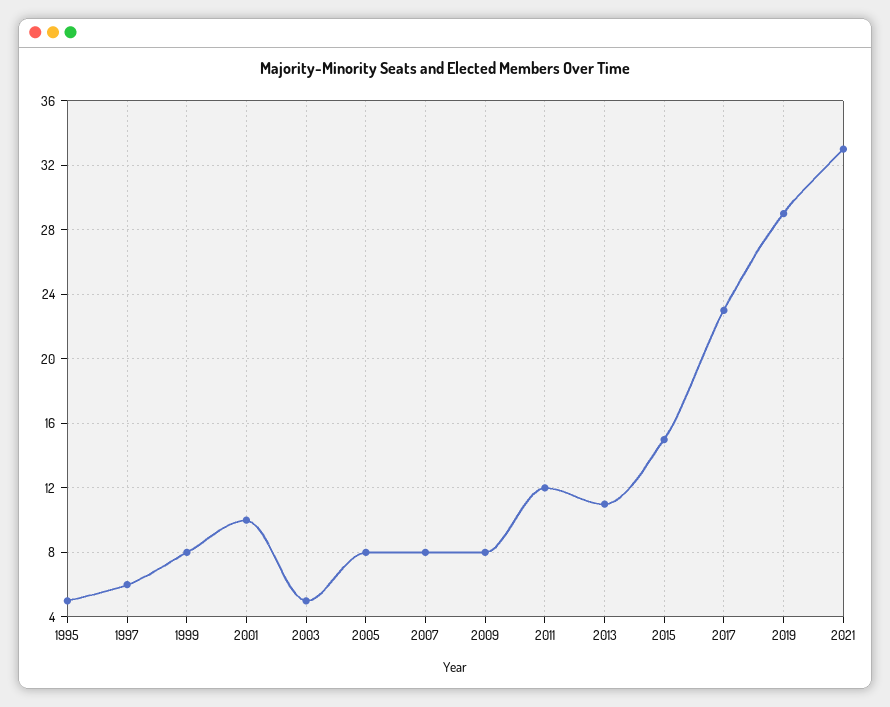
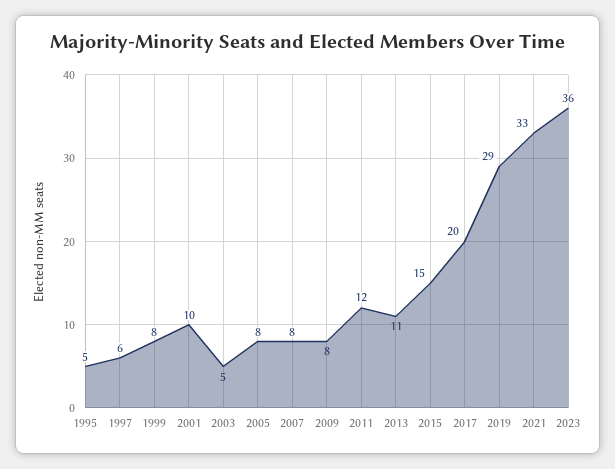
2017: 23 -> 20
2023: none -> 36

